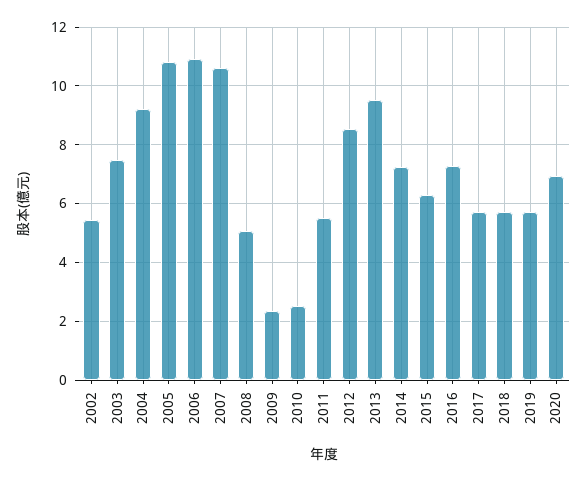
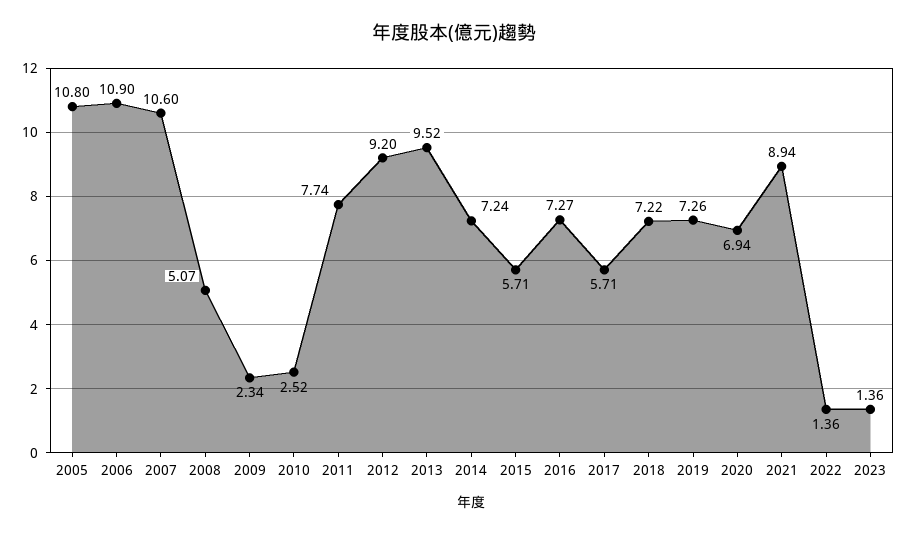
2002: 5.5 -> none
2003: 7.5 -> none
2004: 9.25 -> none
2011: 5.5 -> 7.74
2012: 8.5 -> 9.2
2015: 6.25 -> 5.71
2018: 5.75 -> 7.22
2019: 5.75 -> 7.26
2021: none -> 8.94
2022: none -> 1.36
2023: none -> 1.36

